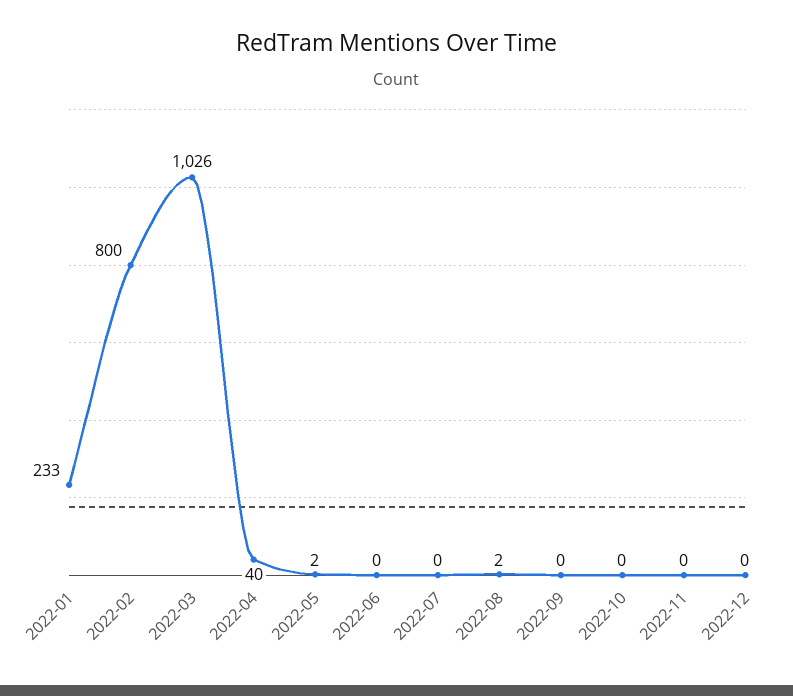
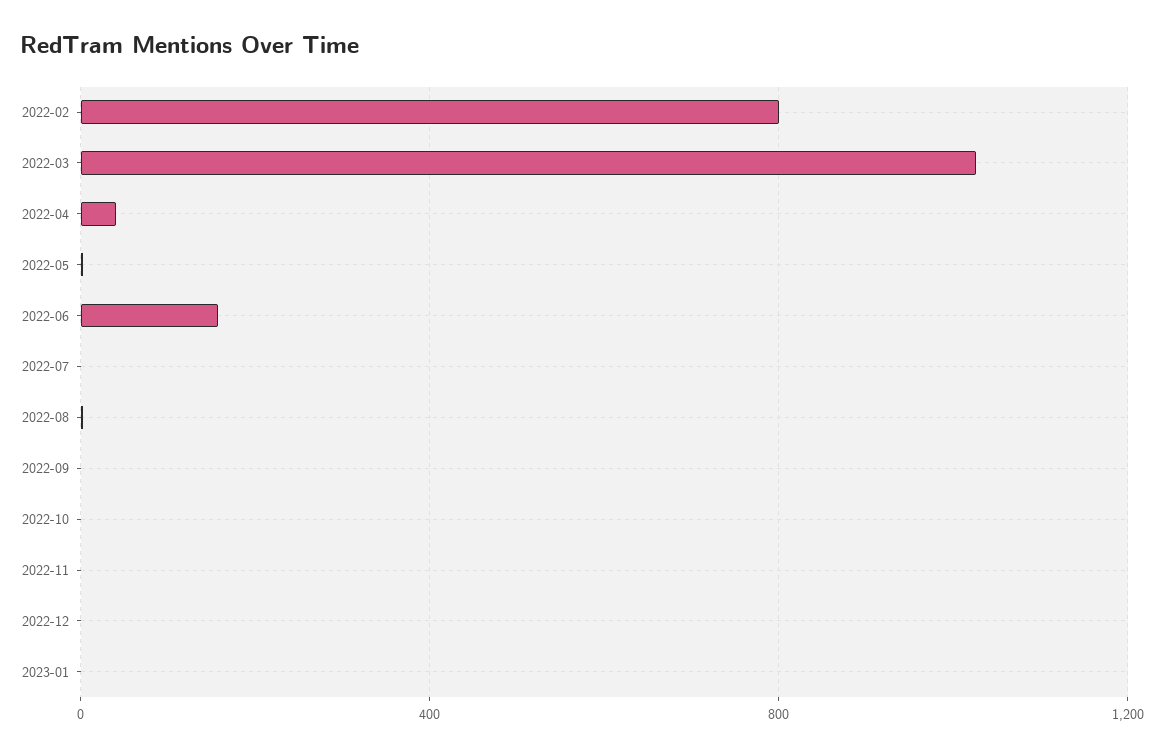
2022-01: 233 -> none
2022-06: 0 -> 150
2023-01: none -> 0

